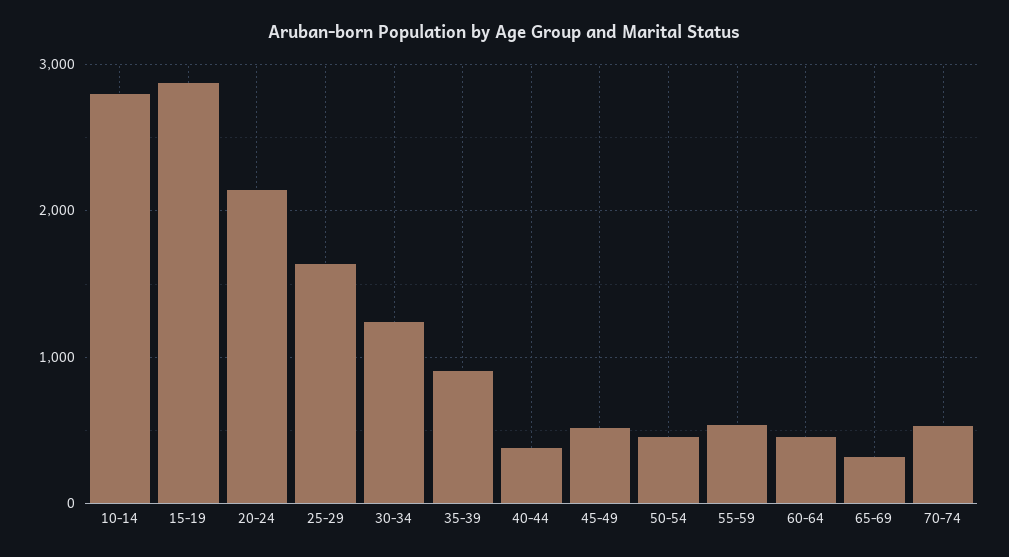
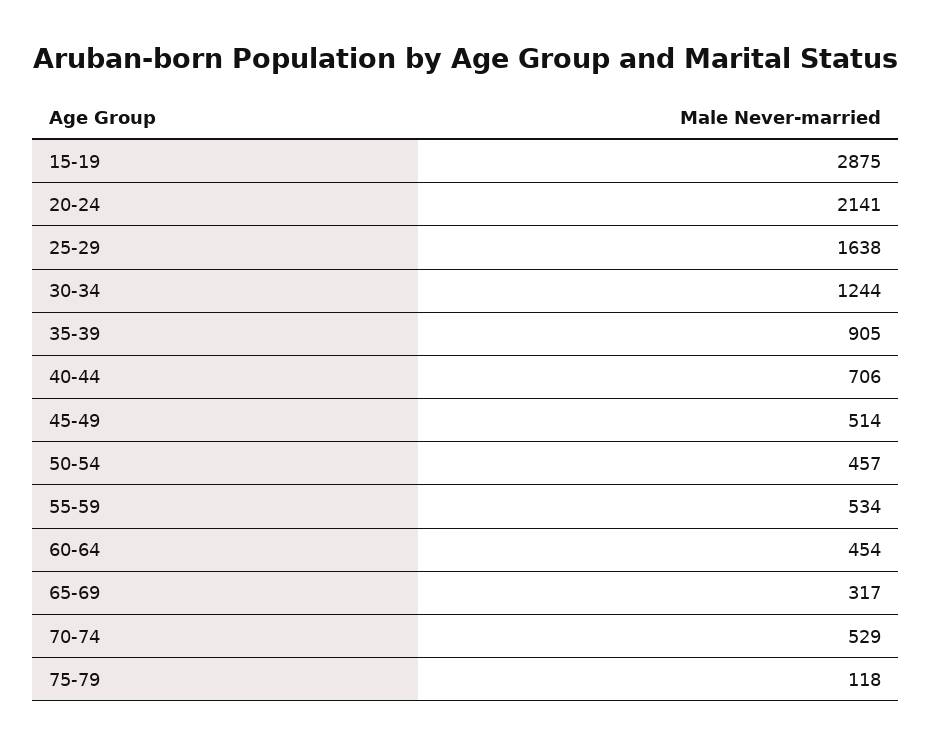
10-14: 2800 -> none
40-44: 400 -> 706
75-79: none -> 118

